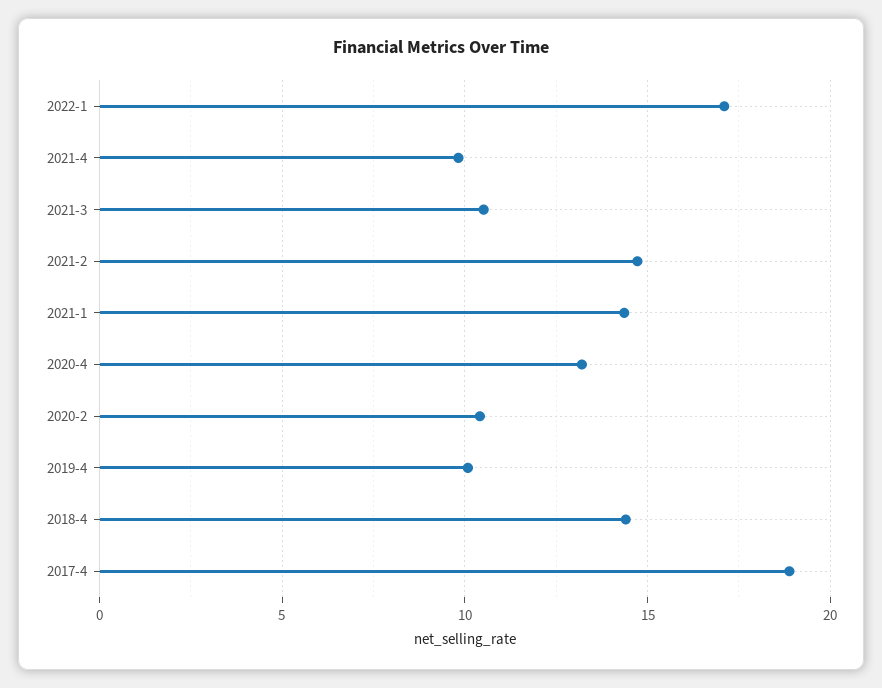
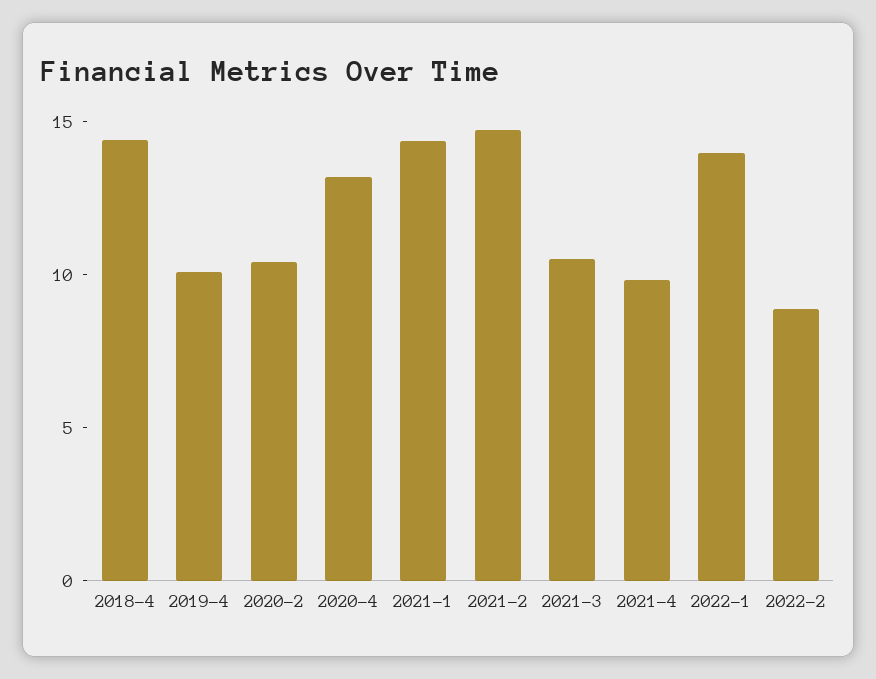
2022-1: 17 -> 14
2017-4: 19 -> none
2022-2: none -> 9

